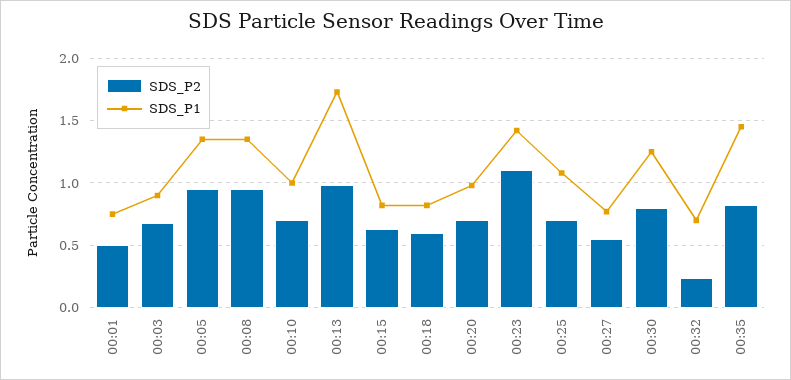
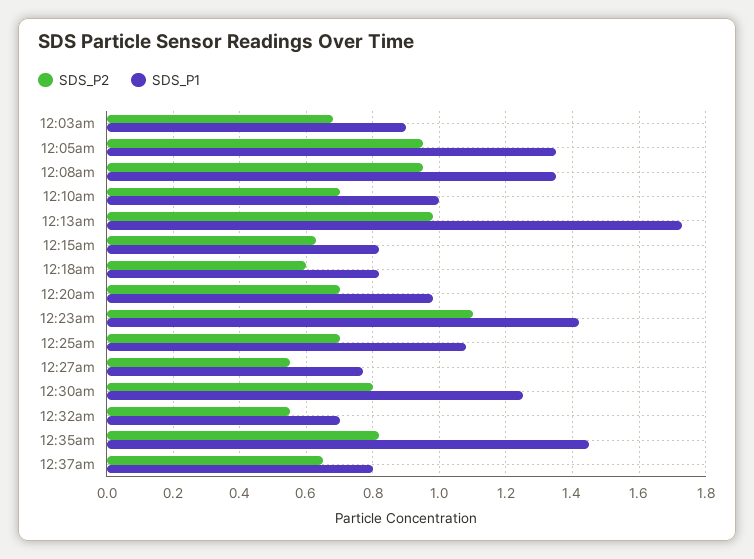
SDS_P2, 00:01: 0.5 -> none
SDS_P1, 00:01: 0.75 -> none
SDS_P2, 00:32: 0.25 -> 0.55
SDS_P2, 12:37am: none -> 0.65
SDS_P1, 12:37am: none -> 0.8

